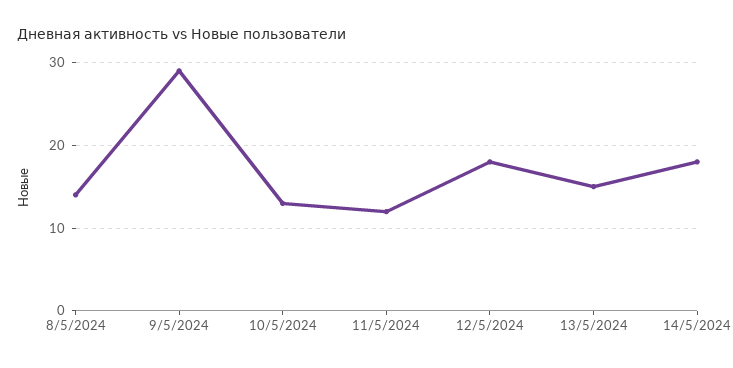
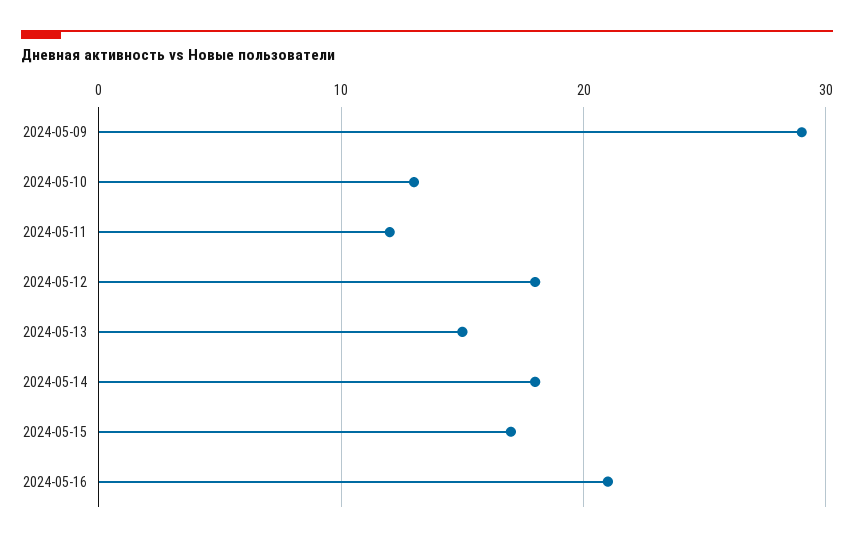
8/5/2024: 14 -> none
2024-05-15: none -> 17
2024-05-16: none -> 21

